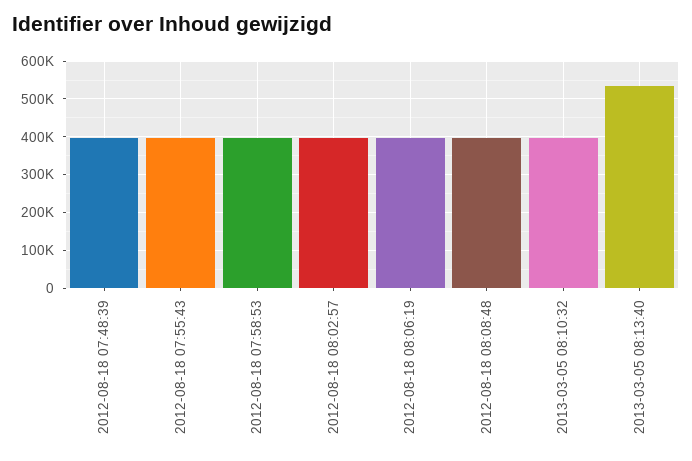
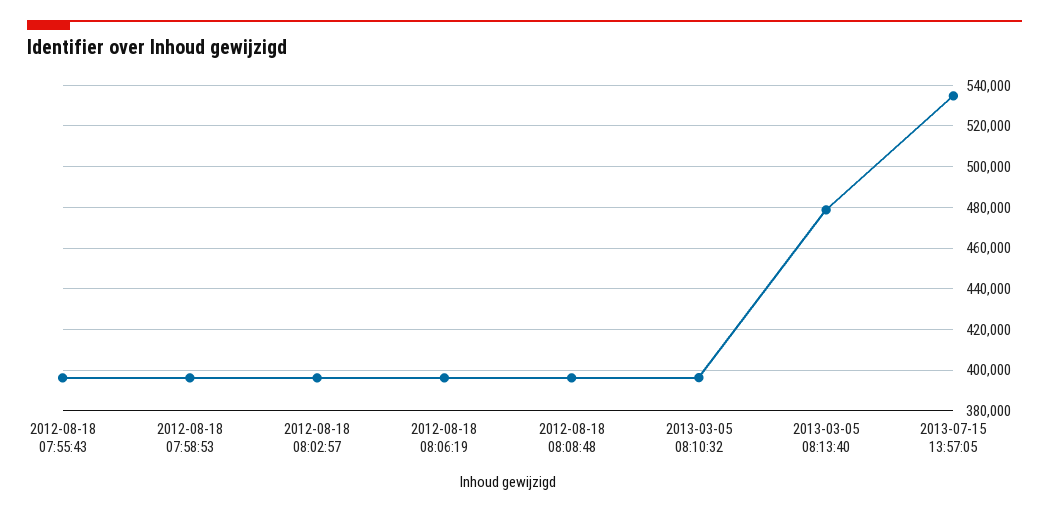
2012-08-18 07:48:39: 400000 -> none
2013-03-05 08:13:40: 540000 -> 480000
2013-07-15 13:57:05: none -> 535000

